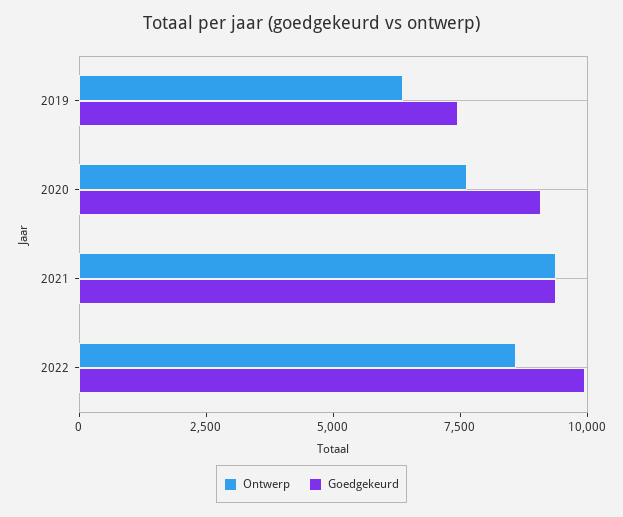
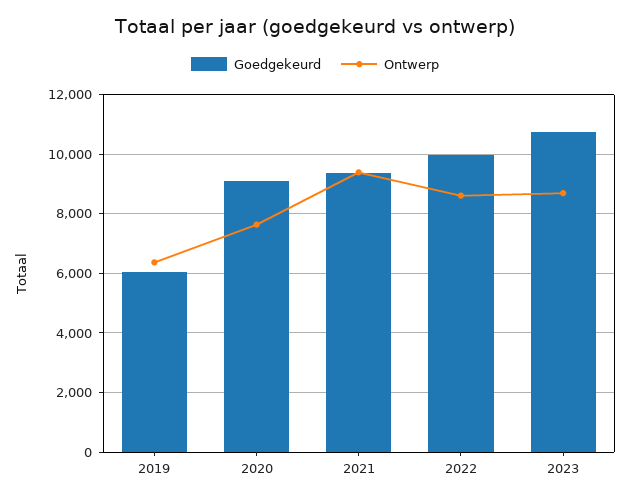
Goedgekeurd, 2019: 7500 -> 6000
Goedgekeurd, 2023: none -> 10750
Ontwerp, 2023: none -> 8750

